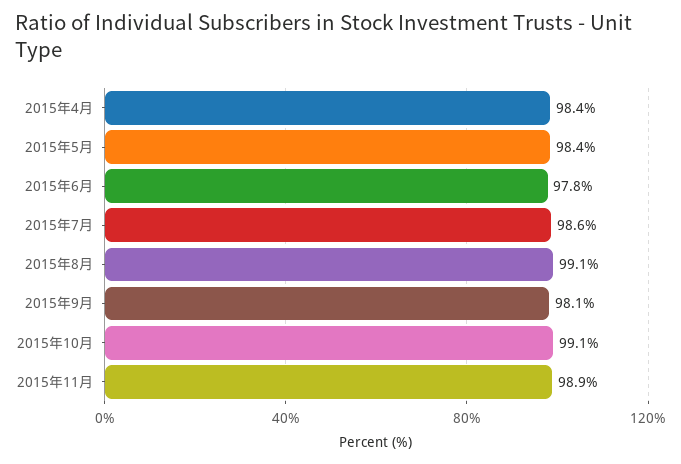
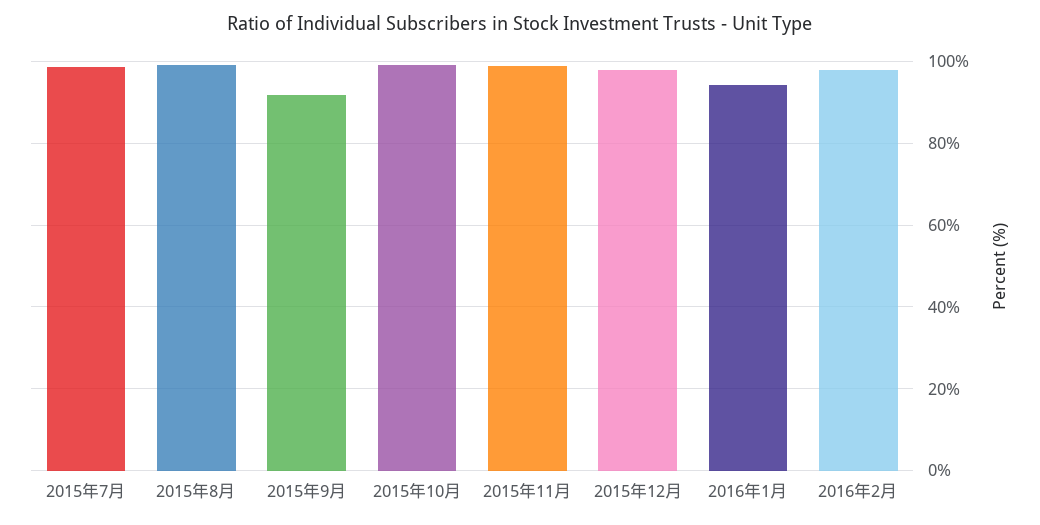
2015年4月: 98.4 -> none
2015年5月: 98.4 -> none
2015年6月: 97.8 -> none
2015年9月: 98.1 -> 92
2015年12月: none -> 98
2016年1月: none -> 94
2016年2月: none -> 98

